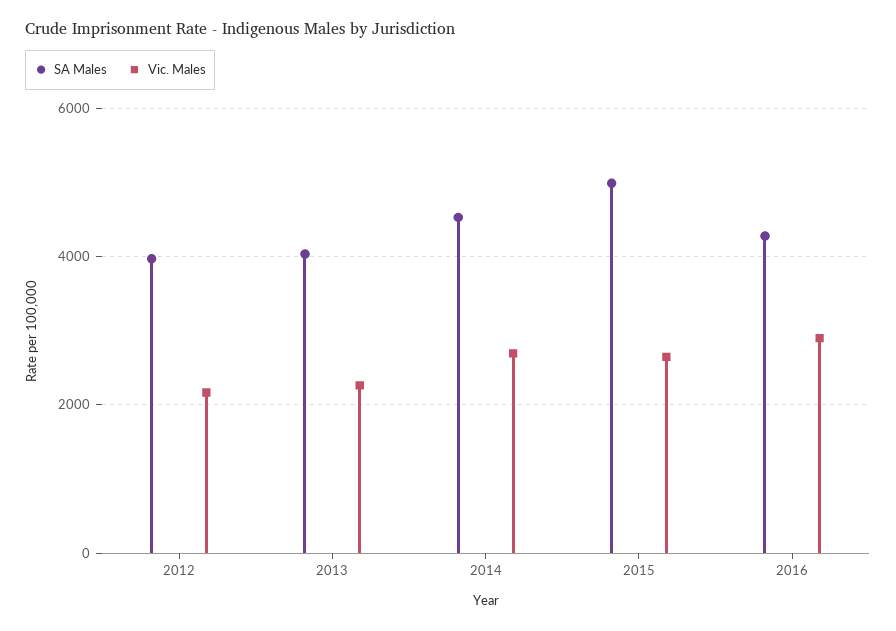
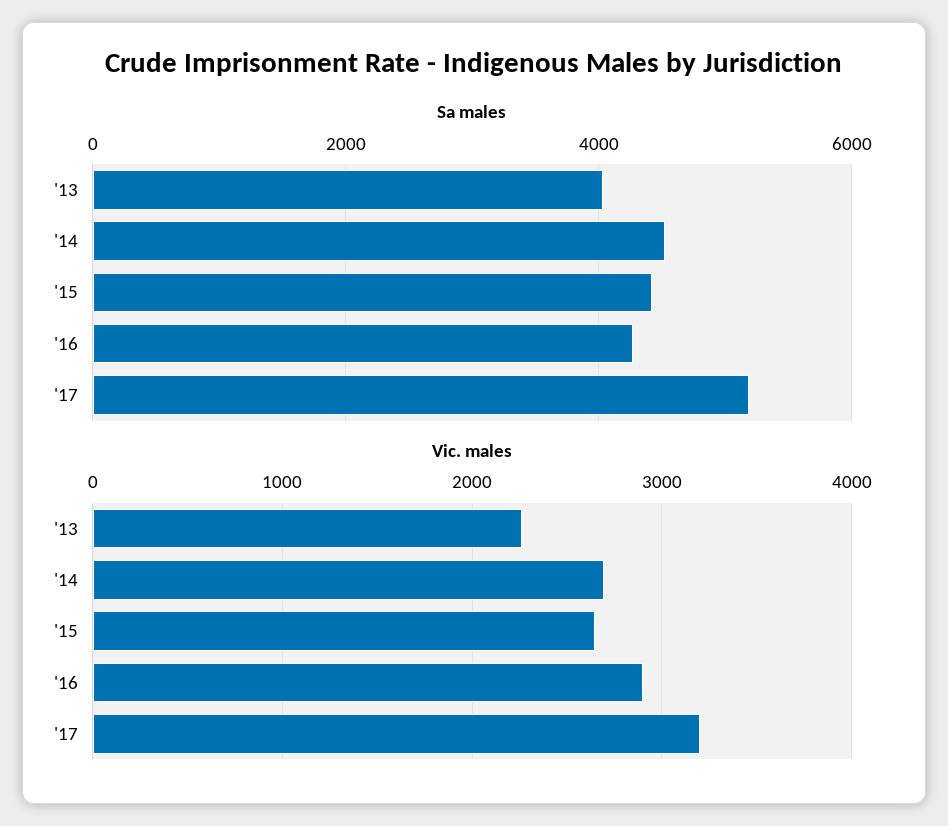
SA Males, 2012: 4000 -> none
Vic. Males, 2012: 2200 -> none
SA Males, 2015: 5000 -> 4400
SA Males, '17: none -> 5200
Vic. Males, '17: none -> 3200

